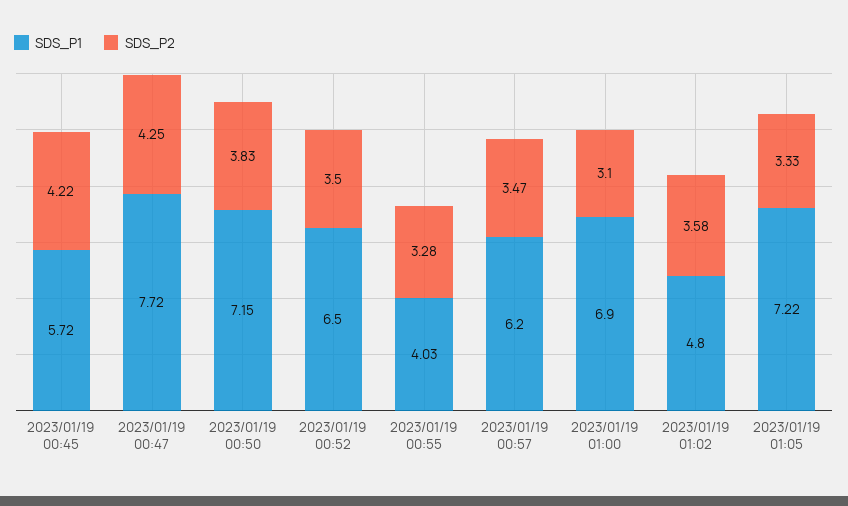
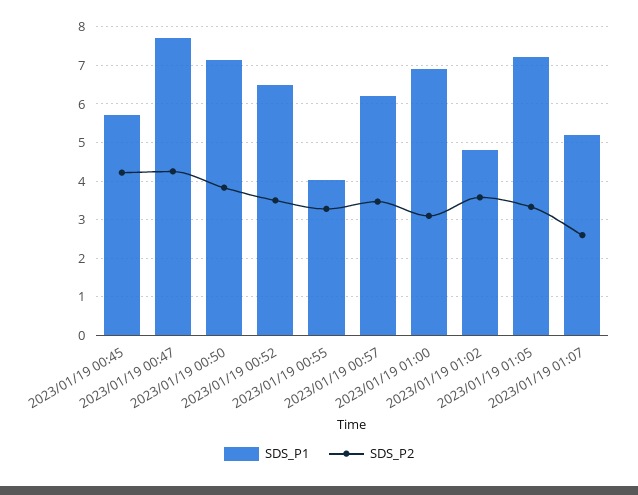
SDS_P1, 2023/01/19 01:07: none -> 5.2
SDS_P2, 2023/01/19 01:07: none -> 2.6

